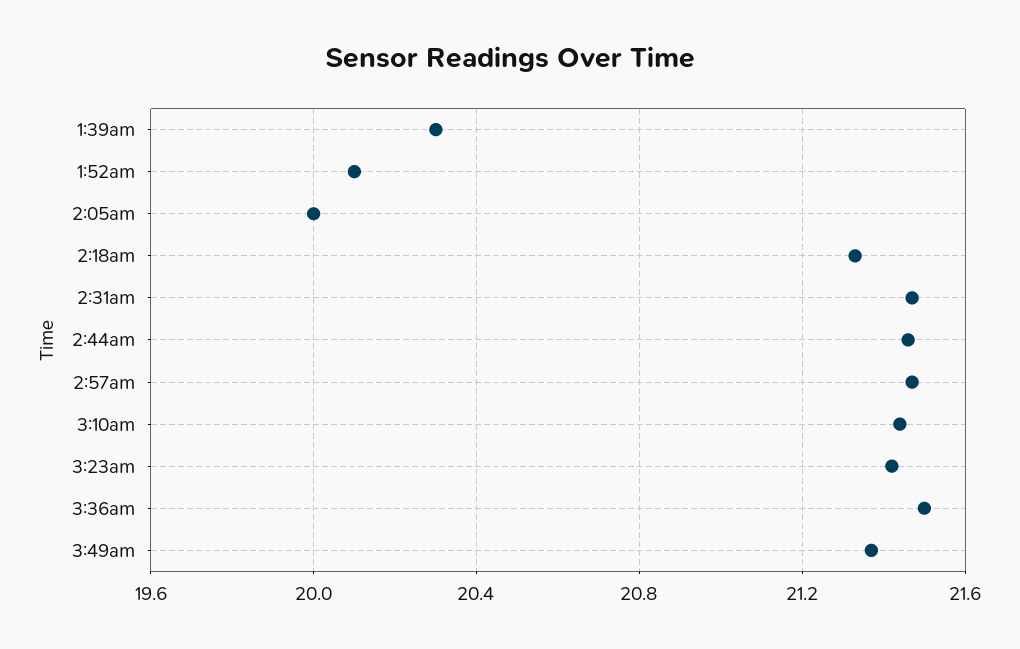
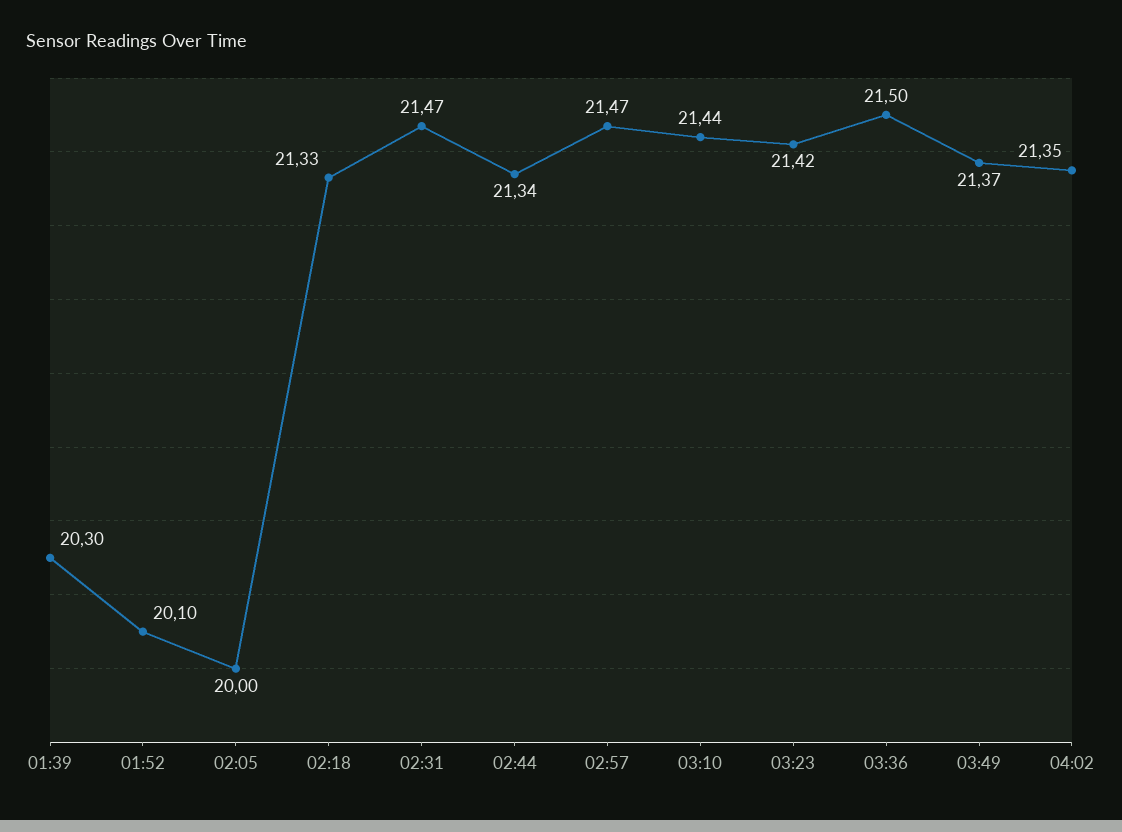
2:44am: 21.45 -> 21.34
04:02: none -> 21.35

